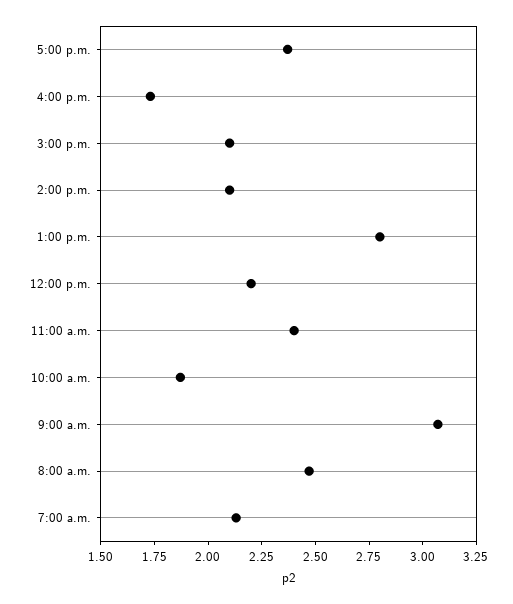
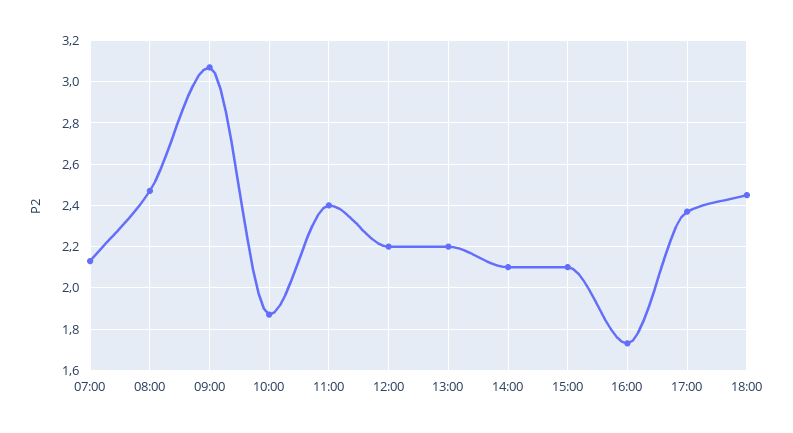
1:00 p.m.: 2.8 -> 2.2
18:00: none -> 2.45

